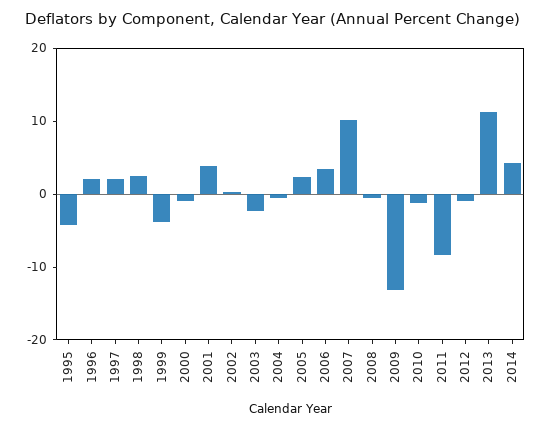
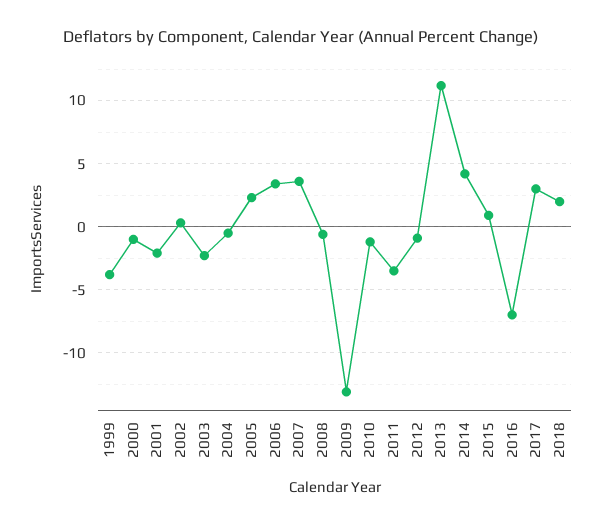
1995: -4 -> none
1996: 2 -> none
1997: 2 -> none
1998: 2 -> none
2001: 4 -> -2
2007: 10 -> 3.5
2011: -8 -> -3.5
2015: none -> 1
2016: none -> -7
2017: none -> 3
2018: none -> 2

